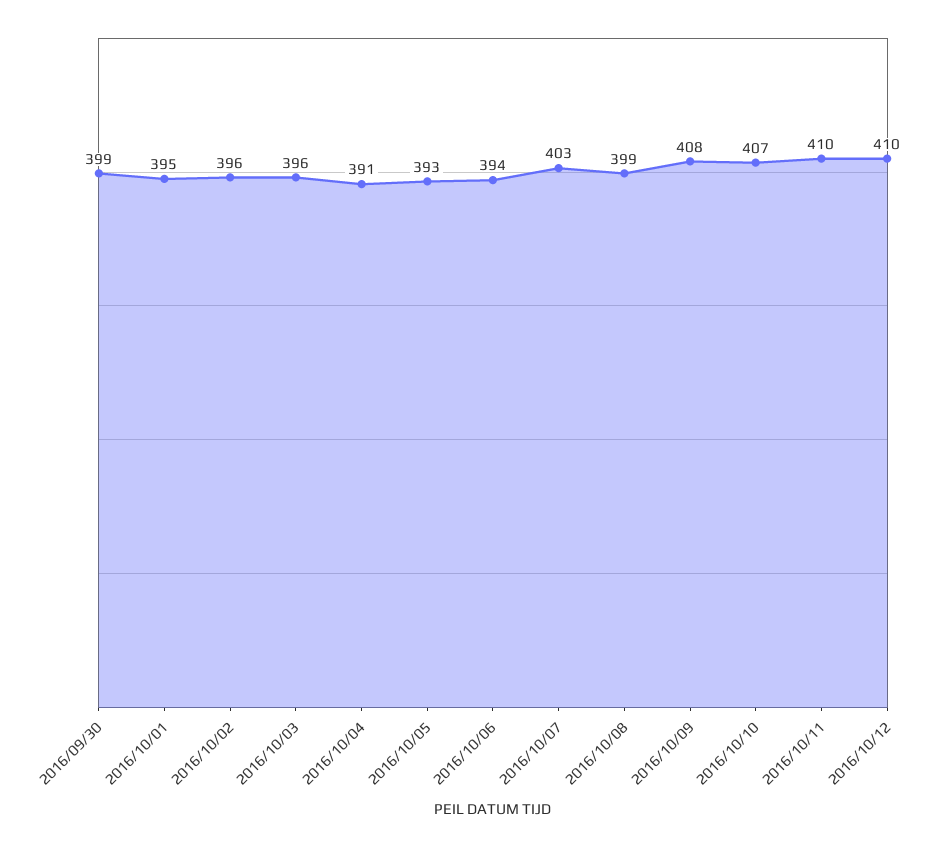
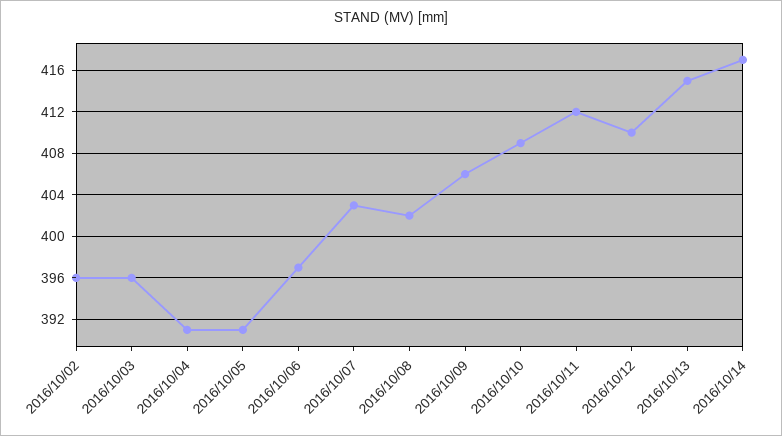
2016/09/30: 399 -> none
2016/10/01: 395 -> none
2016/10/05: 393 -> 391
2016/10/06: 394 -> 397
2016/10/08: 399 -> 402
2016/10/09: 408 -> 406
2016/10/10: 407 -> 409
2016/10/11: 410 -> 412
2016/10/13: none -> 415
2016/10/14: none -> 417

